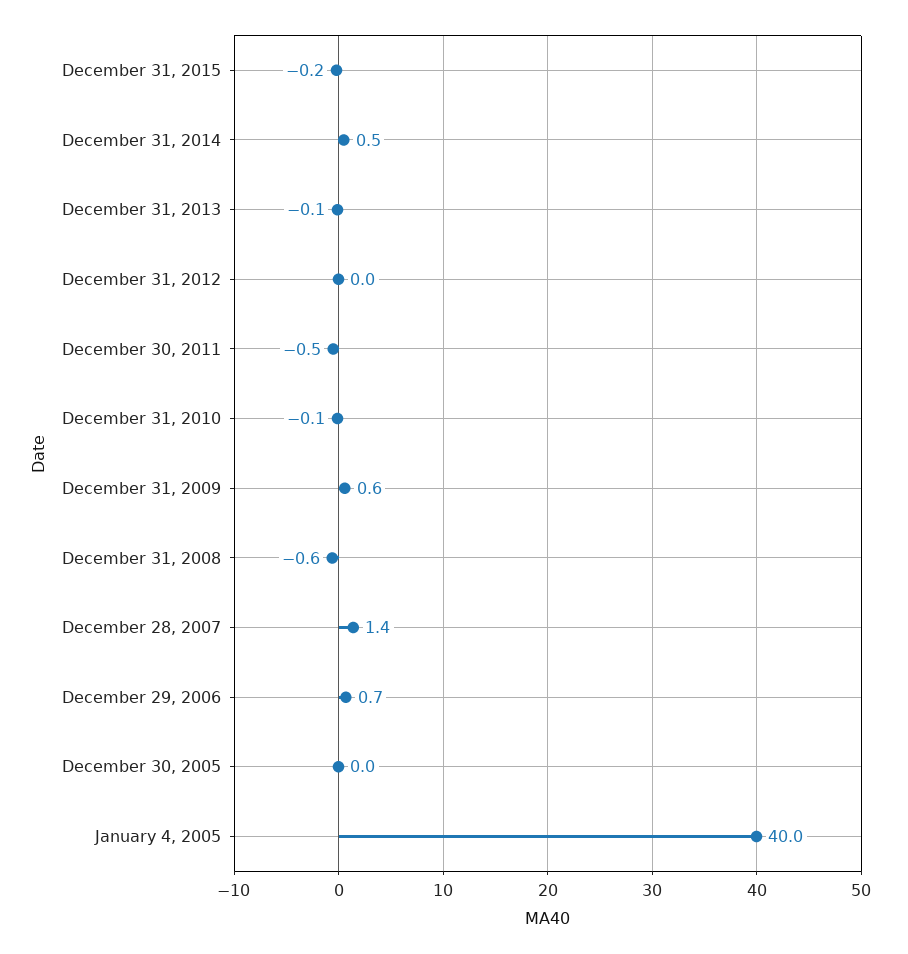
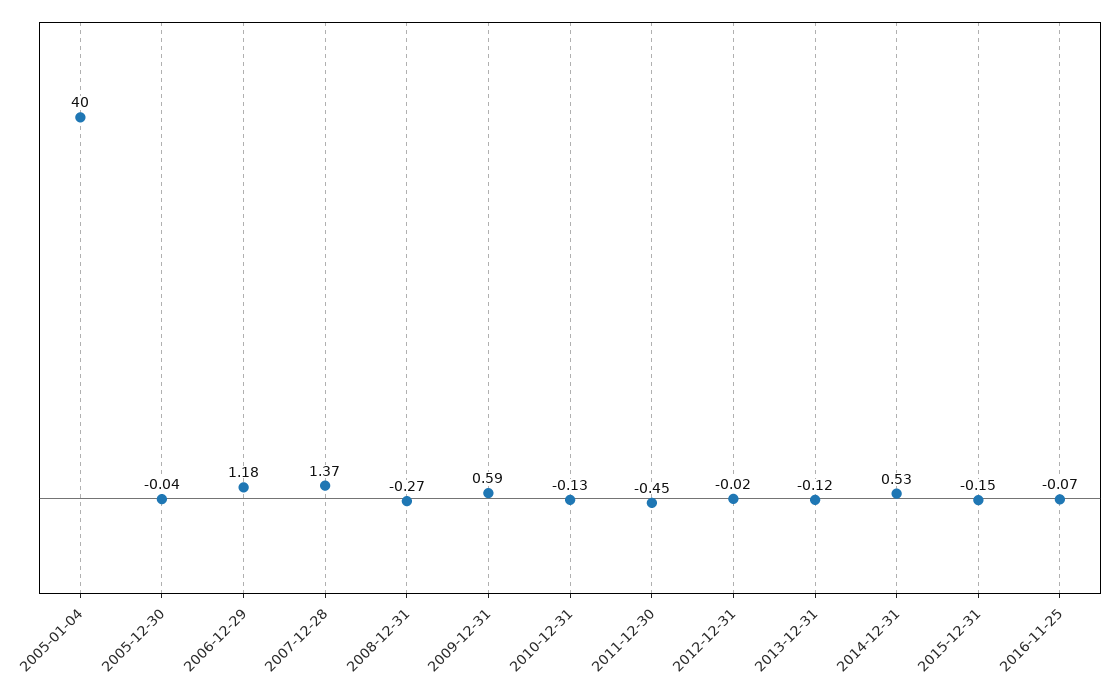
December 31, 2008: -0.6 -> -0.27
December 29, 2006: 0.7 -> 1.18
2016-11-25: none -> -0.07

